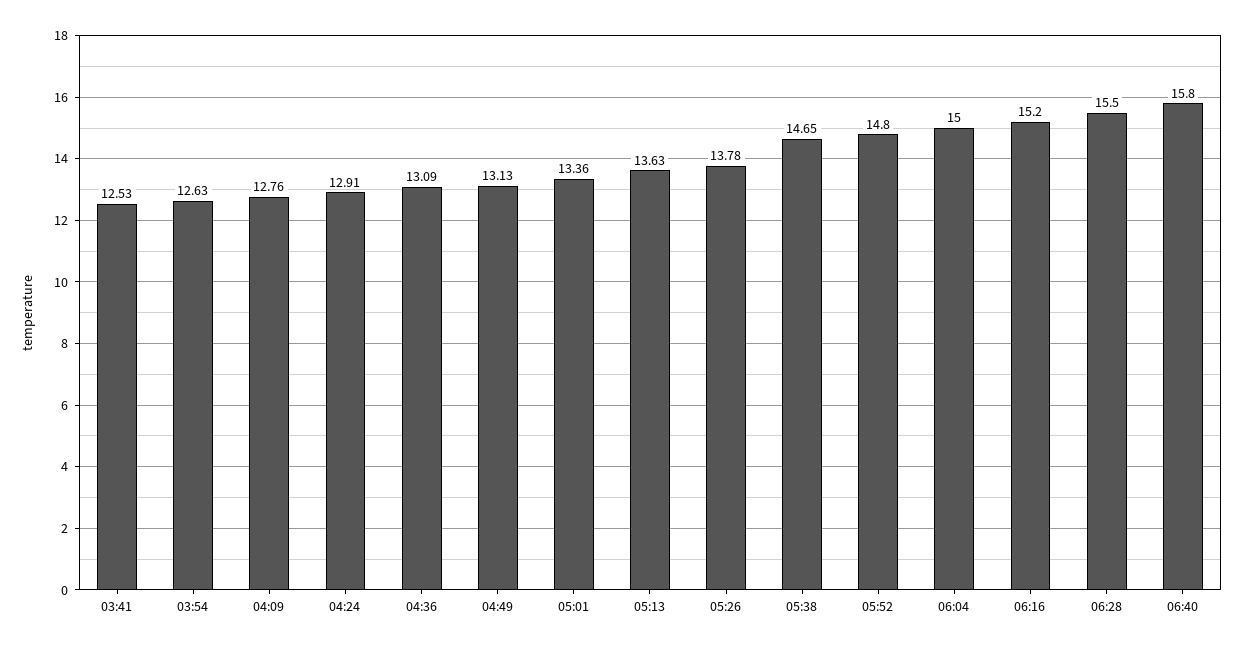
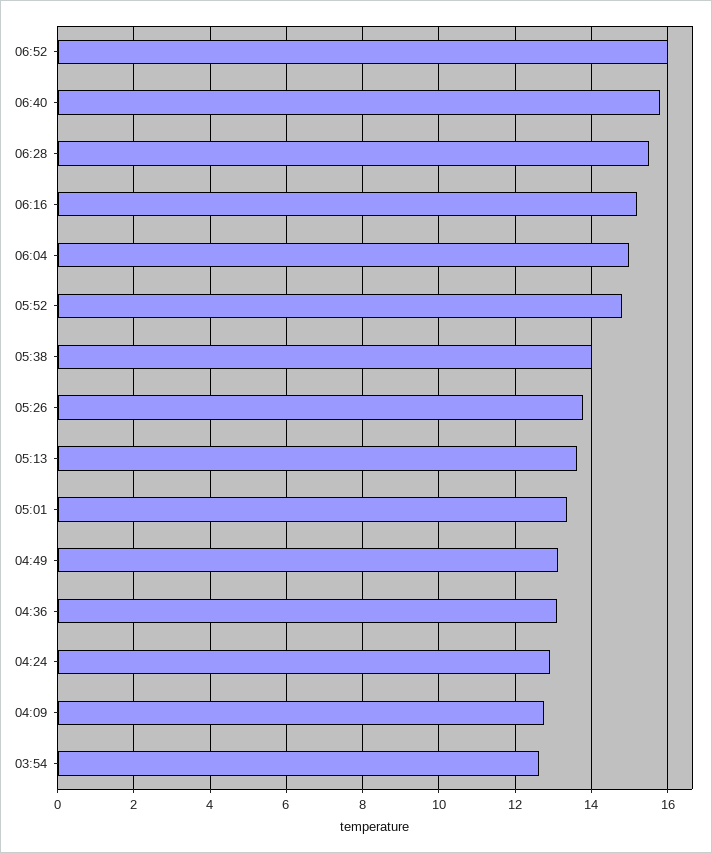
03:41: 12.53 -> none
05:38: 14.65 -> 14
06:52: none -> 16

